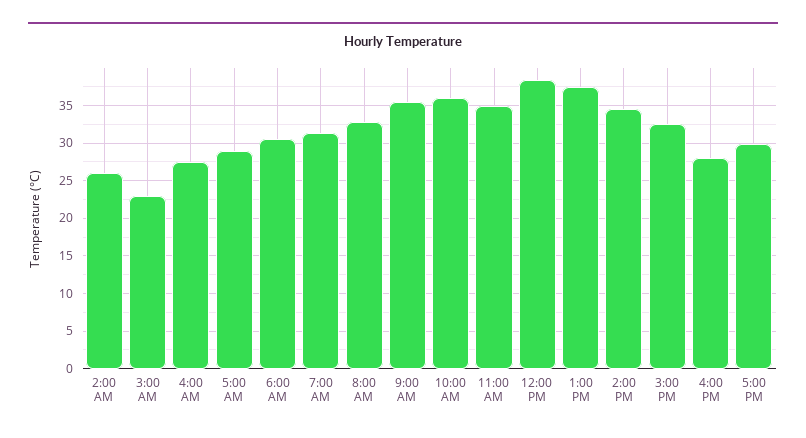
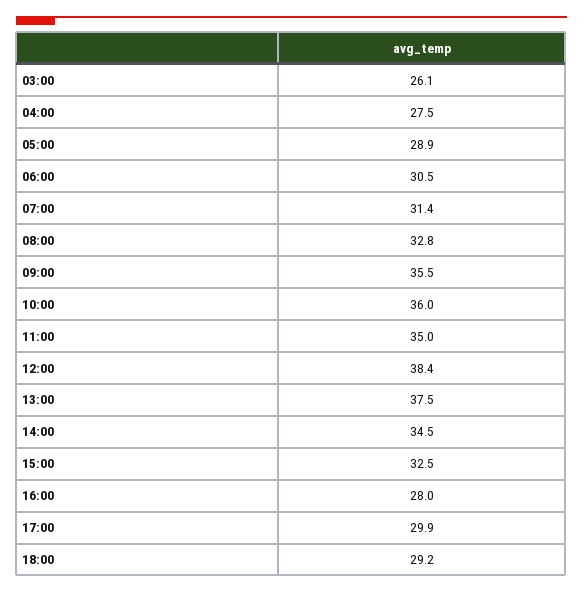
2:00 AM: 26 -> none
3:00 AM: 23 -> 26.1
18:00: none -> 29.2

